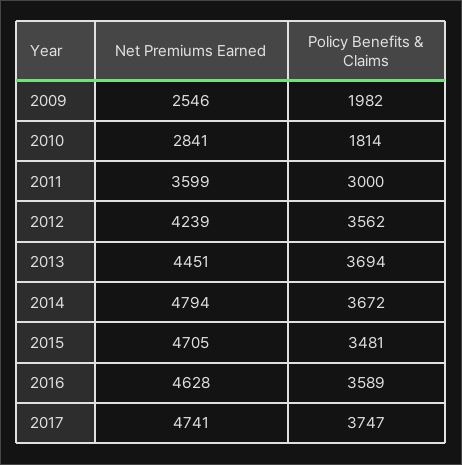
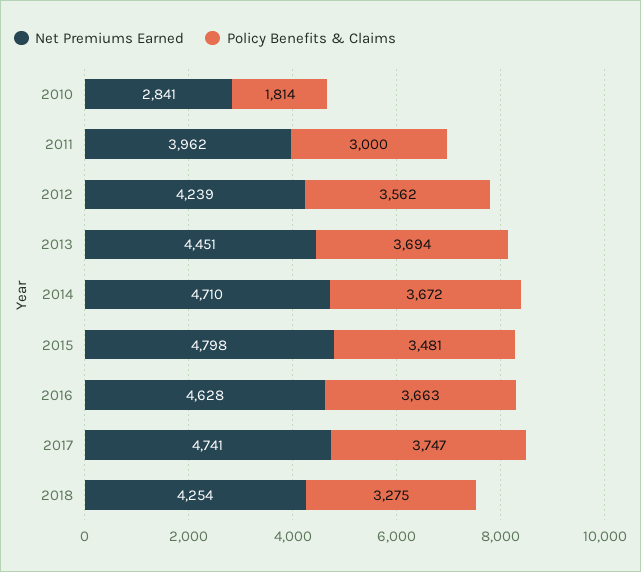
Net Premiums Earned, 2009: 2546 -> none
Policy Benefits & Claims, 2009: 1982 -> none
Net Premiums Earned, 2011: 3599 -> 3962
Net Premiums Earned, 2014: 4794 -> 4710
Net Premiums Earned, 2015: 4705 -> 4798
Policy Benefits & Claims, 2016: 3589 -> 3663
Net Premiums Earned, 2018: none -> 4254
Policy Benefits & Claims, 2018: none -> 3275

